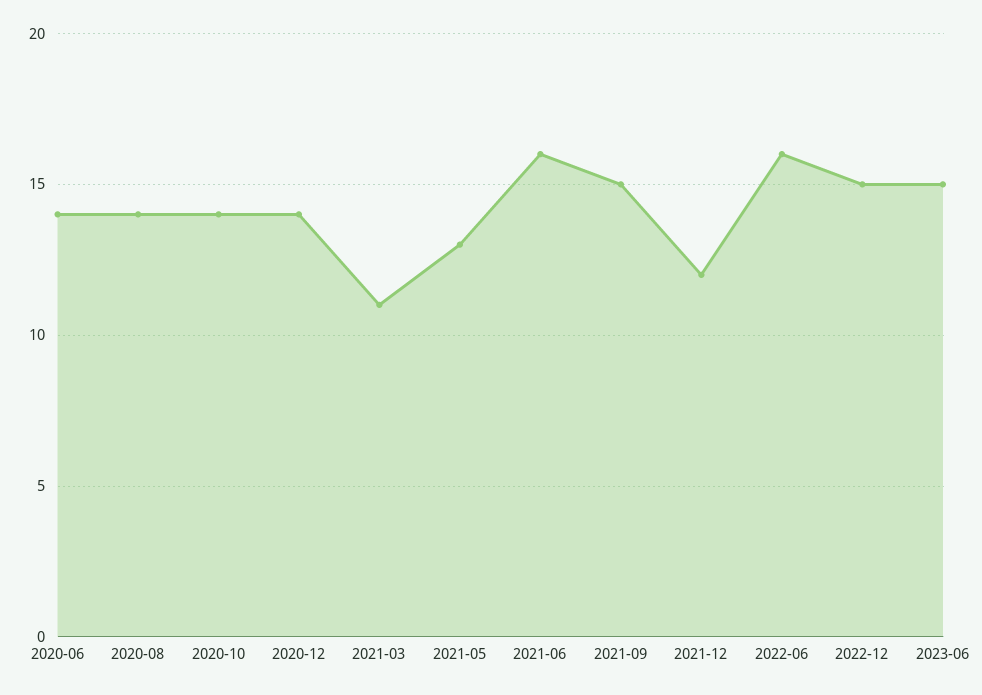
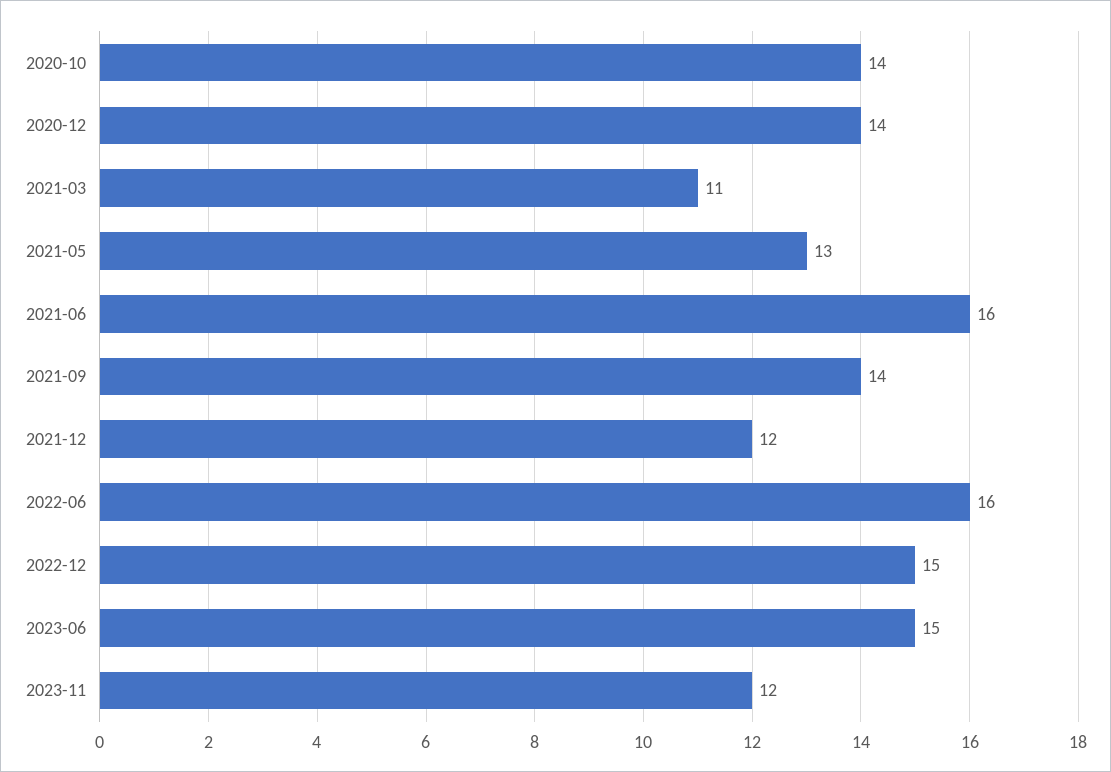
2020-06: 14 -> none
2020-08: 14 -> none
2021-09: 15 -> 14
2023-11: none -> 12

